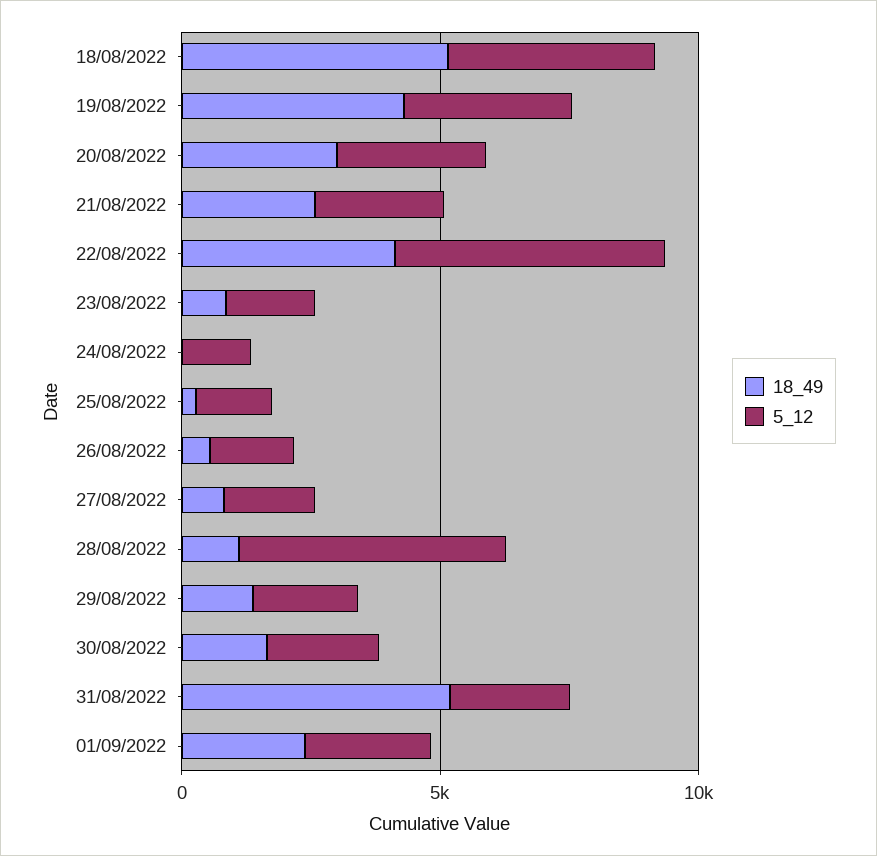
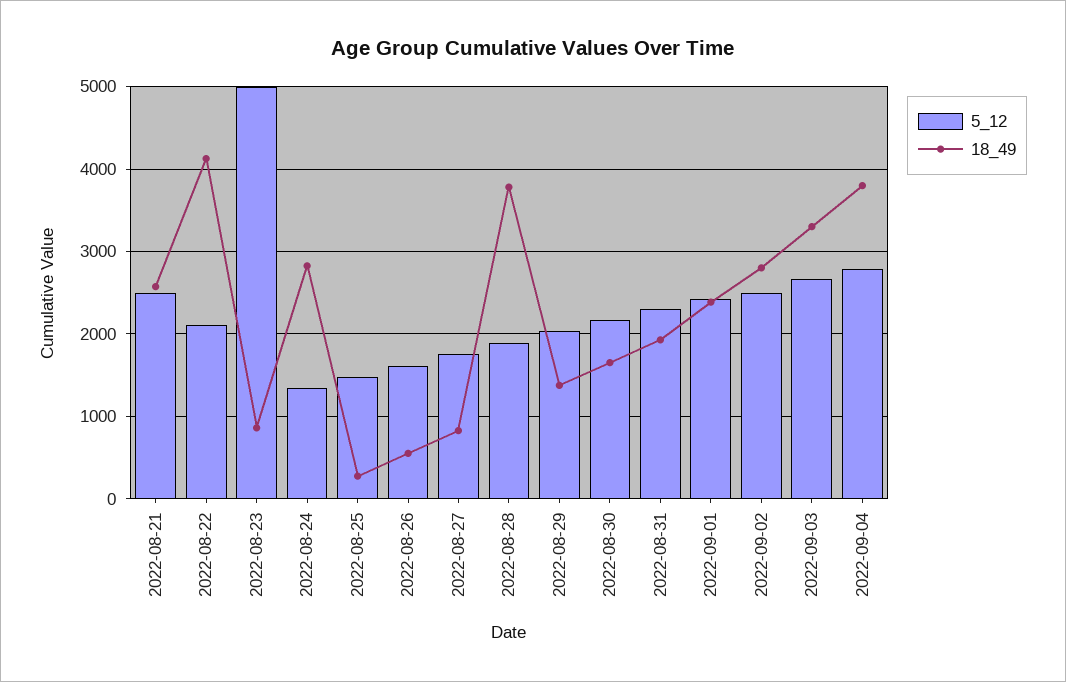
18_49, 18/08/2022: 5000 -> none
5_12, 18/08/2022: 4000 -> none
18_49, 19/08/2022: 4000 -> none
5_12, 19/08/2022: 3000 -> none
18_49, 20/08/2022: 3000 -> none
5_12, 20/08/2022: 3000 -> none
5_12, 22/08/2022: 5000 -> 2100
5_12, 23/08/2022: 2000 -> 5000
18_49, 24/08/2022: 0 -> 2800
18_49, 28/08/2022: 1000 -> 3800
5_12, 28/08/2022: 5000 -> 1900
18_49, 31/08/2022: 5000 -> 1900
5_12, 2022-09-02: none -> 2500
18_49, 2022-09-02: none -> 2800
5_12, 2022-09-03: none -> 2700
18_49, 2022-09-03: none -> 3300
5_12, 2022-09-04: none -> 2800
18_49, 2022-09-04: none -> 3800

